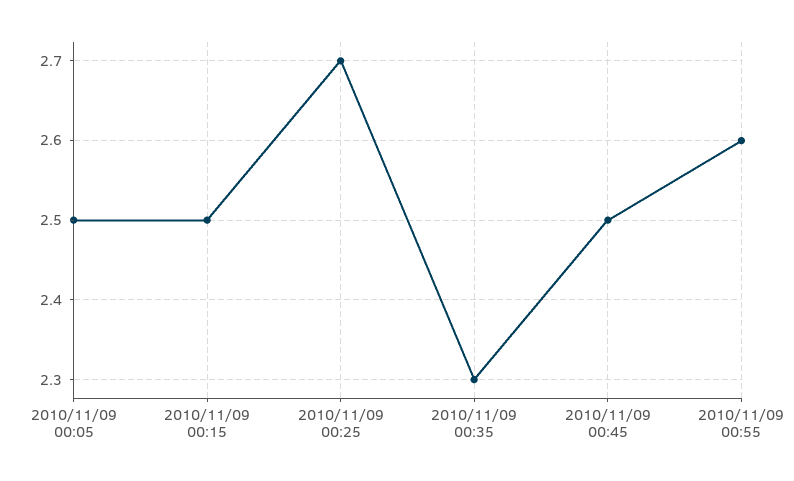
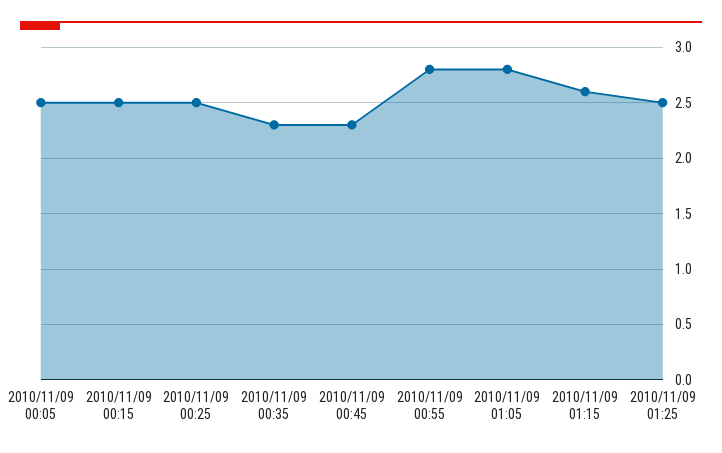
2010/11/09 00:25: 2.7 -> 2.5
2010/11/09 00:45: 2.5 -> 2.3
2010/11/09 00:55: 2.6 -> 2.8
2010/11/09 01:05: none -> 2.8
2010/11/09 01:15: none -> 2.6
2010/11/09 01:25: none -> 2.5

